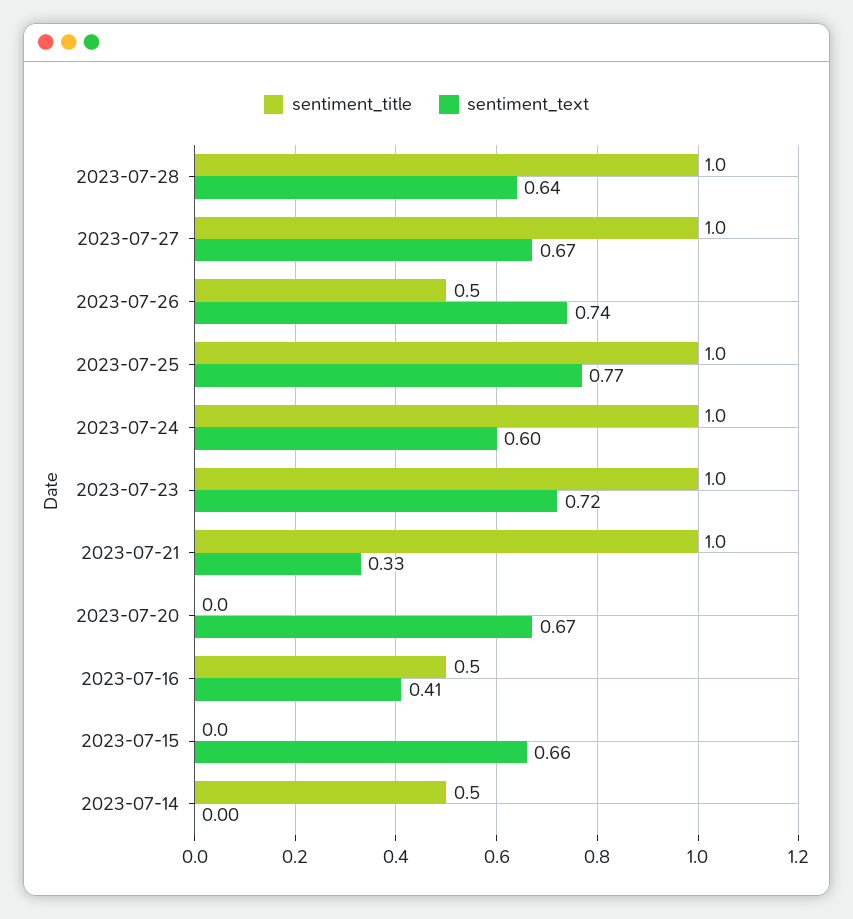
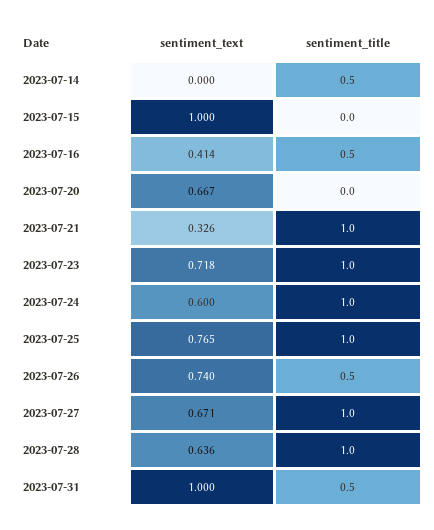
sentiment_text, 2023-07-15: 0.66 -> 1
sentiment_text, 2023-07-31: none -> 1
sentiment_title, 2023-07-31: none -> 0.5

